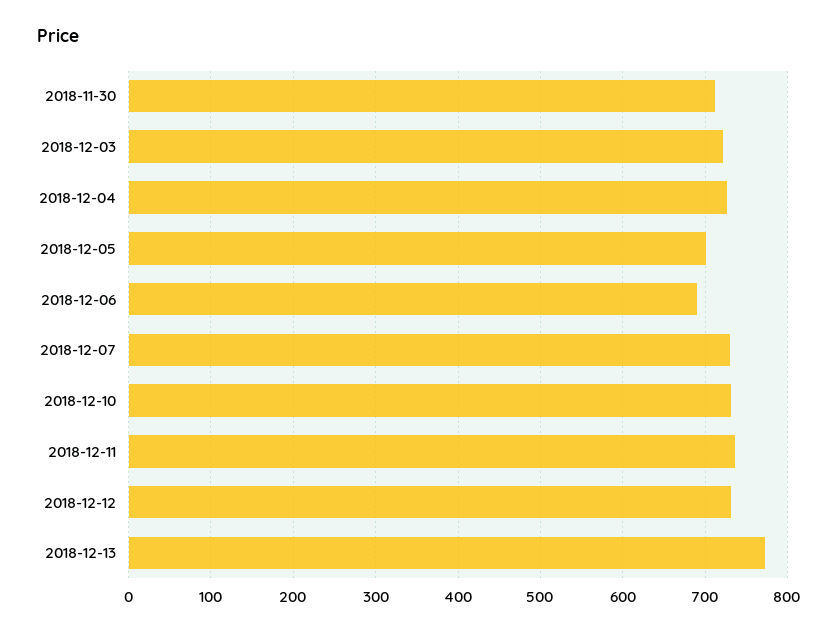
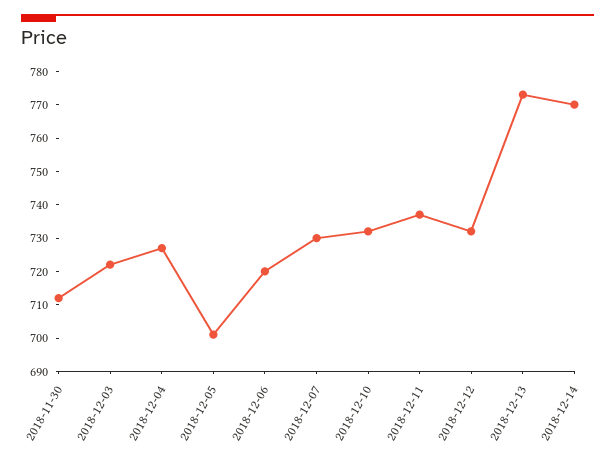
2018-12-06: 690 -> 720
2018-12-14: none -> 770

